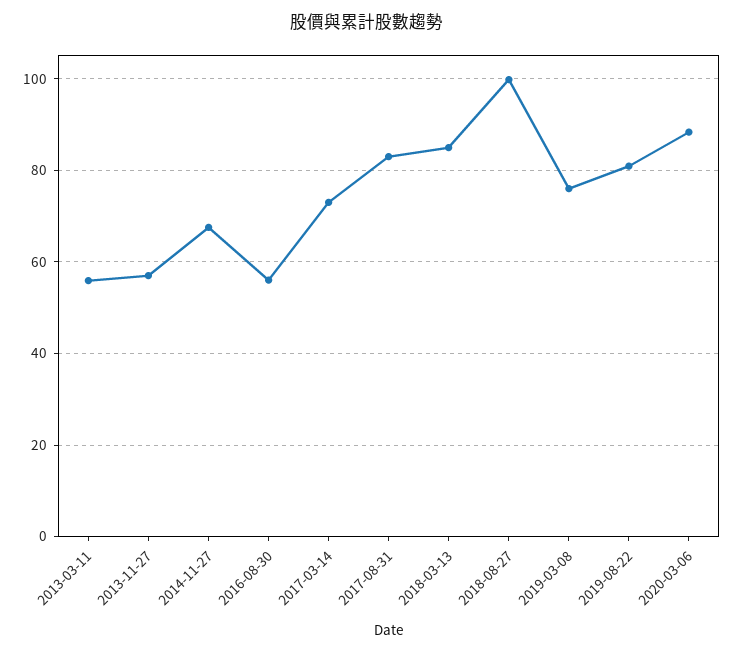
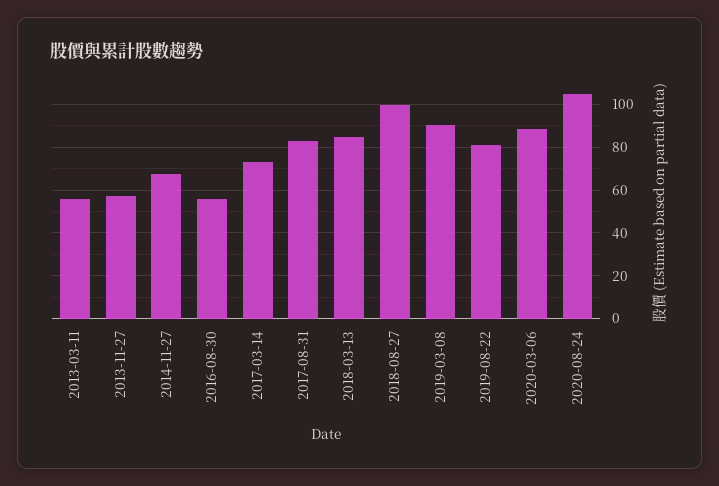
2019-03-08: 76 -> 90
2020-08-24: none -> 105

